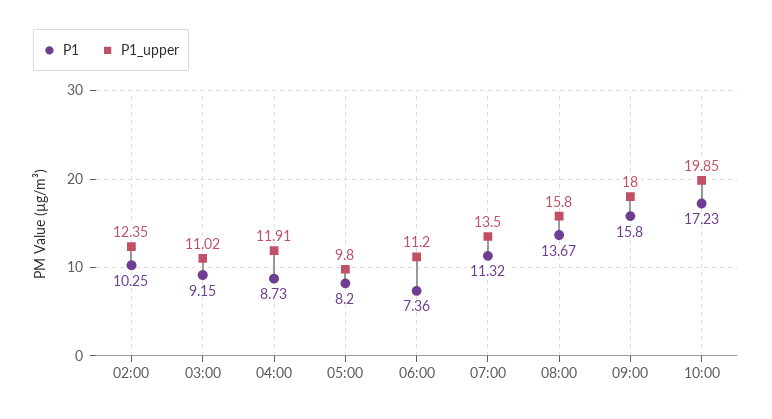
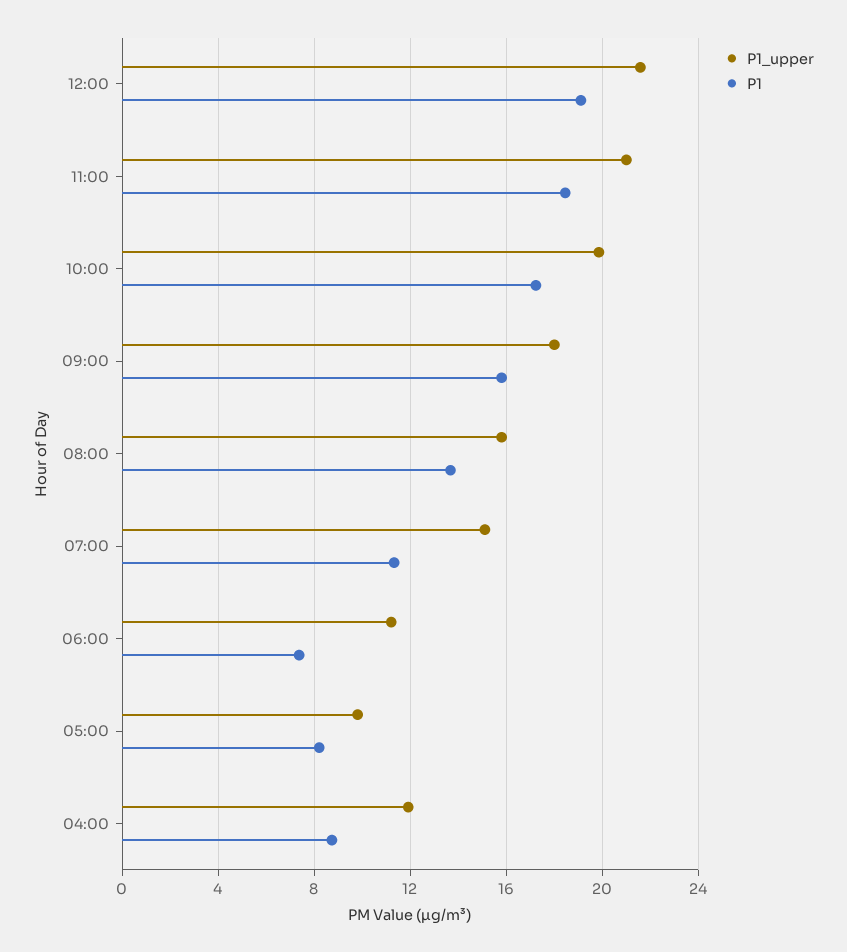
P1, 02:00: 10.25 -> none
P1_upper, 02:00: 12.35 -> none
P1, 03:00: 9.15 -> none
P1_upper, 03:00: 11.02 -> none
P1_upper, 07:00: 13.5 -> 15
P1_upper, 12:00: none -> 21.5
P1, 12:00: none -> 19
P1_upper, 11:00: none -> 21
P1, 11:00: none -> 18.5

